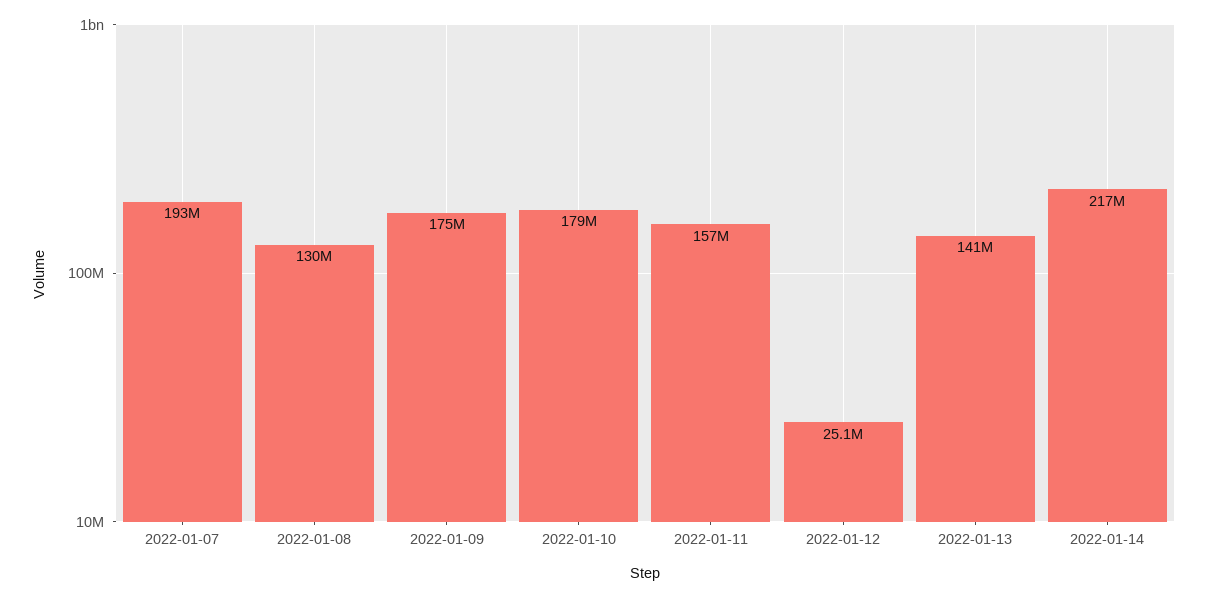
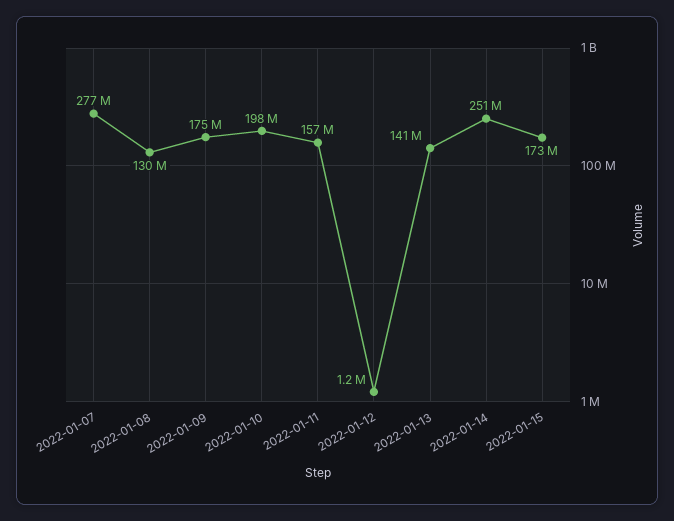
2022-01-07: 193000000 -> 277000000
2022-01-10: 179000000 -> 198000000
2022-01-12: 25100000 -> 1200000
2022-01-14: 217000000 -> 251000000
2022-01-15: none -> 173000000

